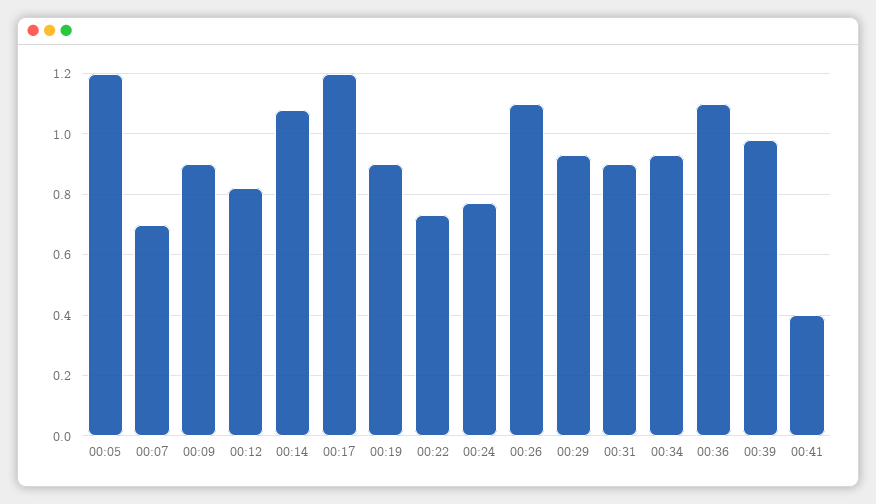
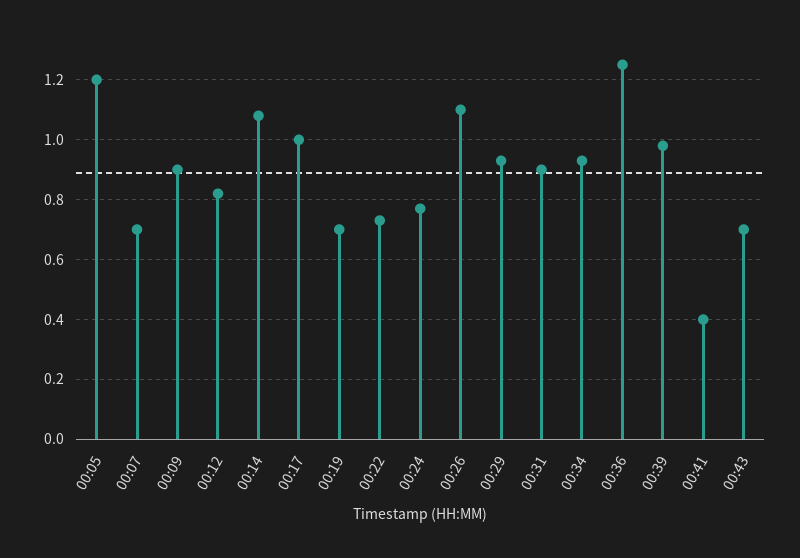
00:17: 1.2 -> 1
00:19: 0.9 -> 0.7
00:36: 1.1 -> 1.25
00:43: none -> 0.7

